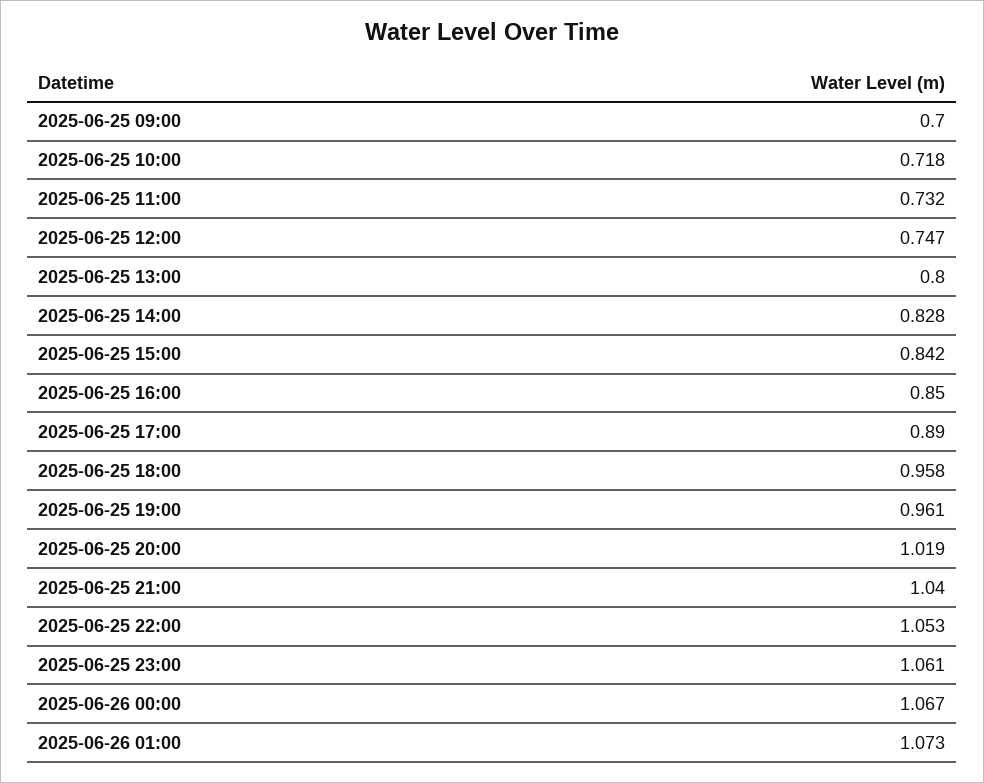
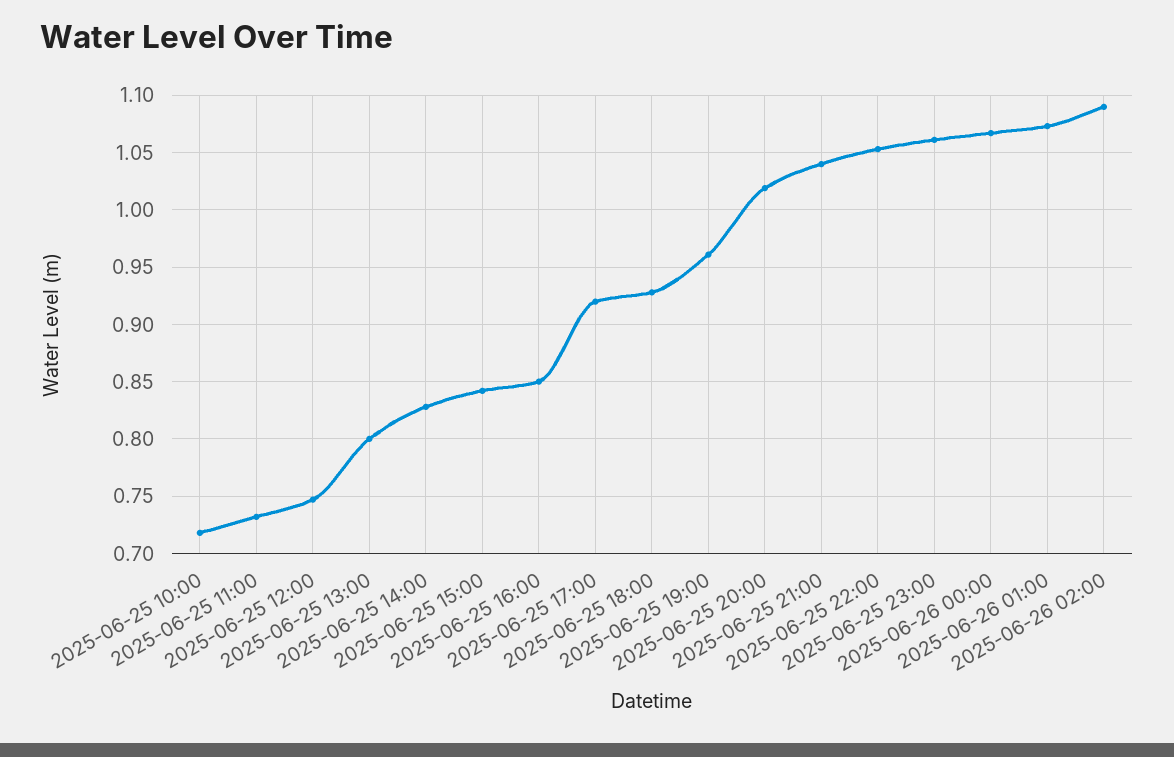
2025-06-25 09:00: 0.7 -> none
2025-06-25 17:00: 0.89 -> 0.92
2025-06-25 18:00: 0.958 -> 0.93
2025-06-26 02:00: none -> 1.09

